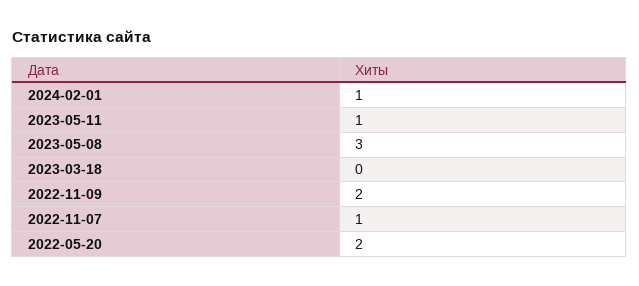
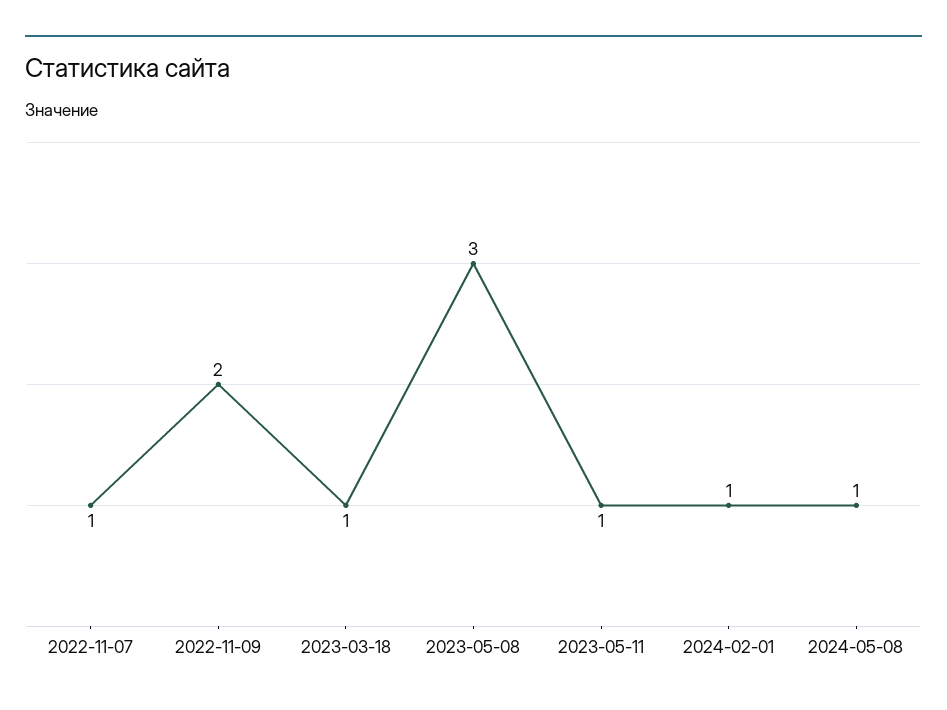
2023-03-18: 0 -> 1
2022-05-20: 2 -> none
2024-05-08: none -> 1

